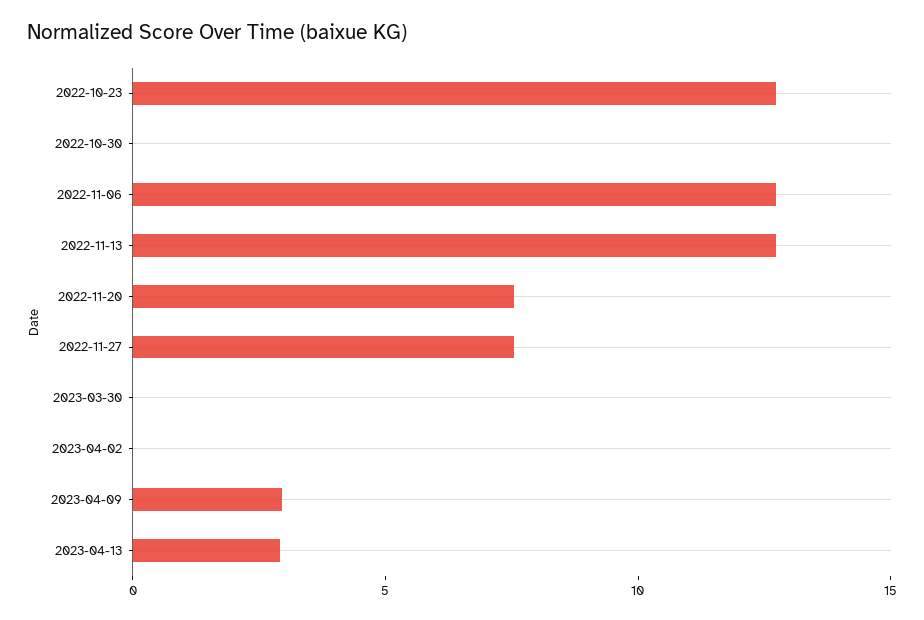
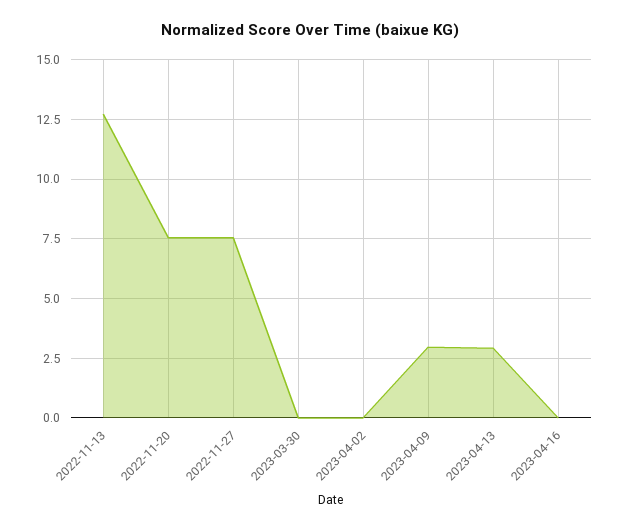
2022-10-23: 13 -> none
2022-10-30: 0 -> none
2022-11-06: 13 -> none
2023-04-16: none -> 0

